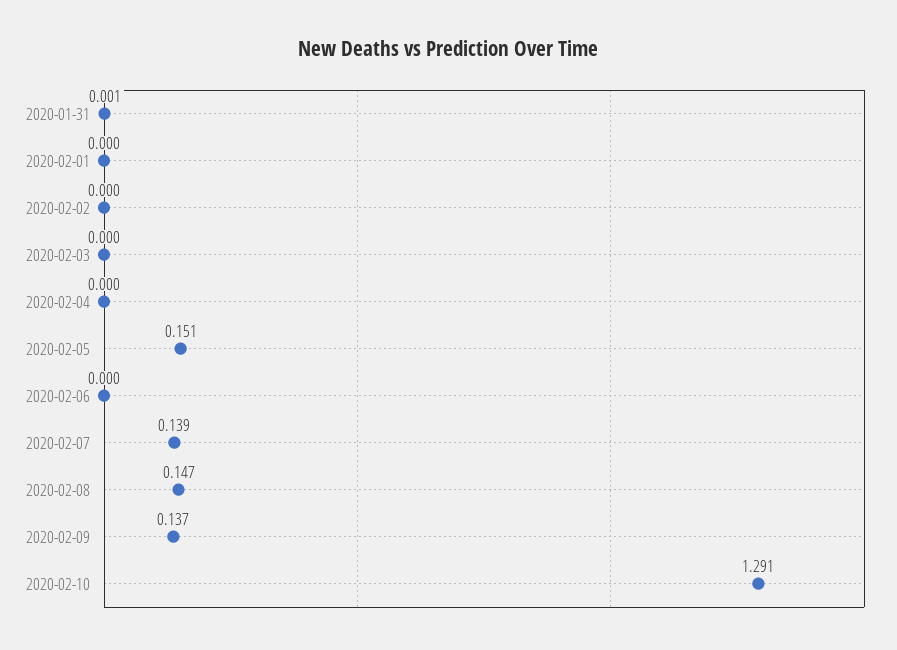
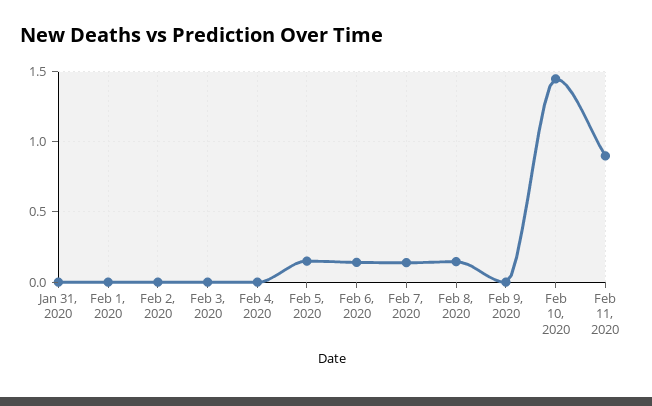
2020-02-06: 0 -> 0.15
2020-02-09: 0.137 -> 0
2020-02-10: 1.291 -> 1.45
Feb 11, 2020: none -> 0.9

